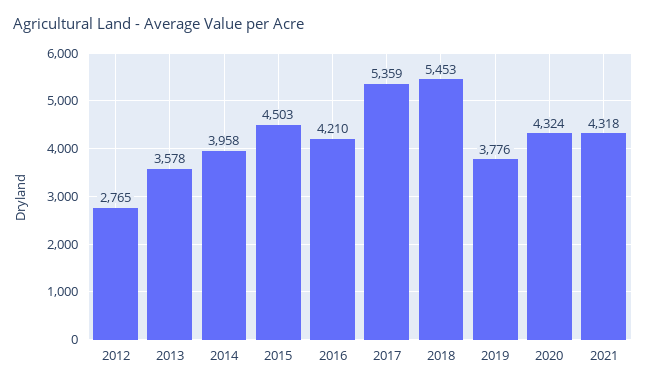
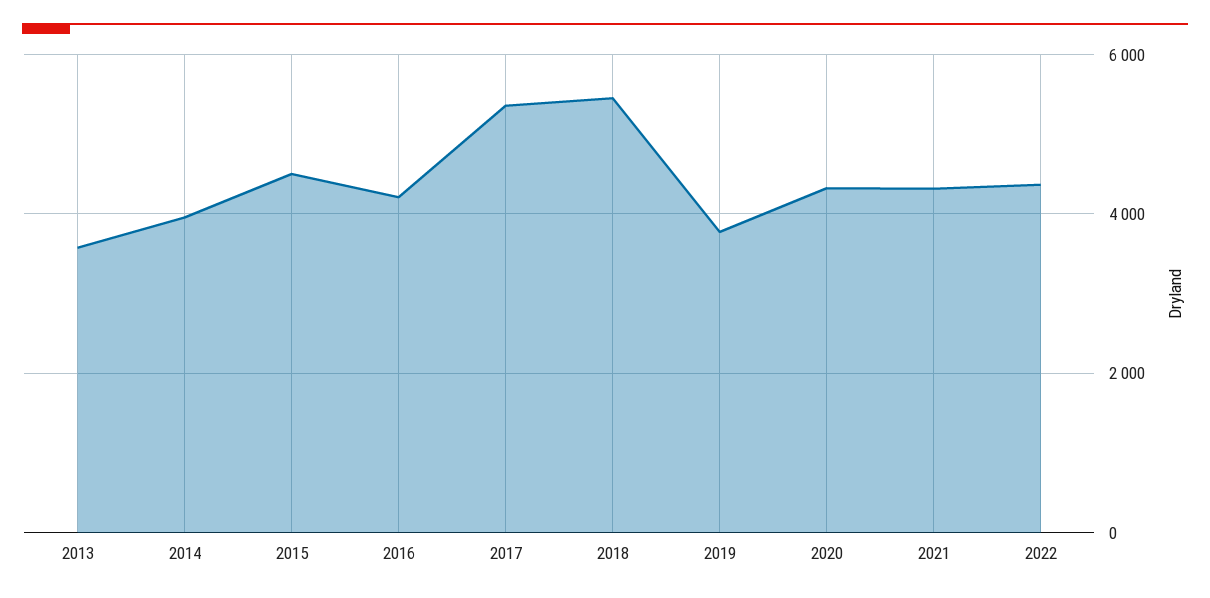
2012: 2765 -> none
2022: none -> 4400

